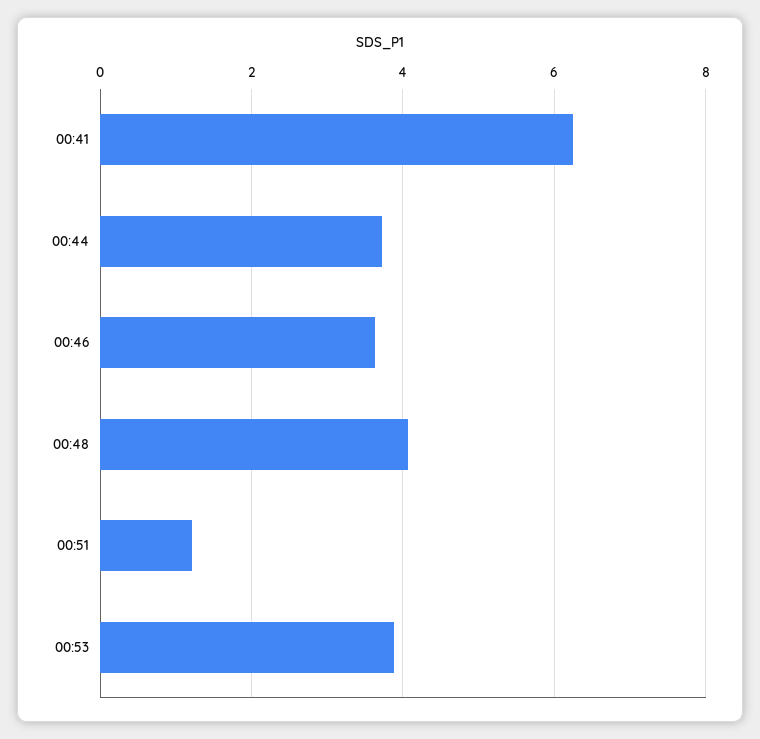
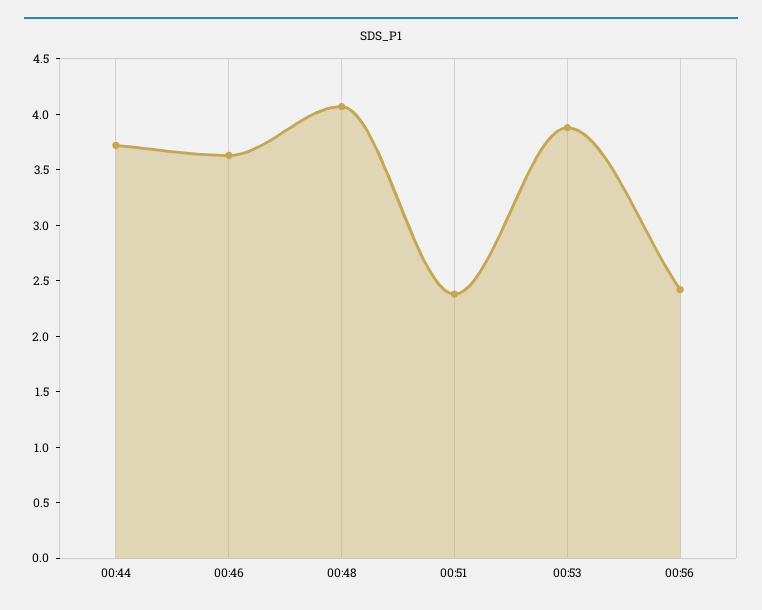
00:41: 6.2 -> none
00:51: 1.2 -> 2.4
00:56: none -> 2.4

